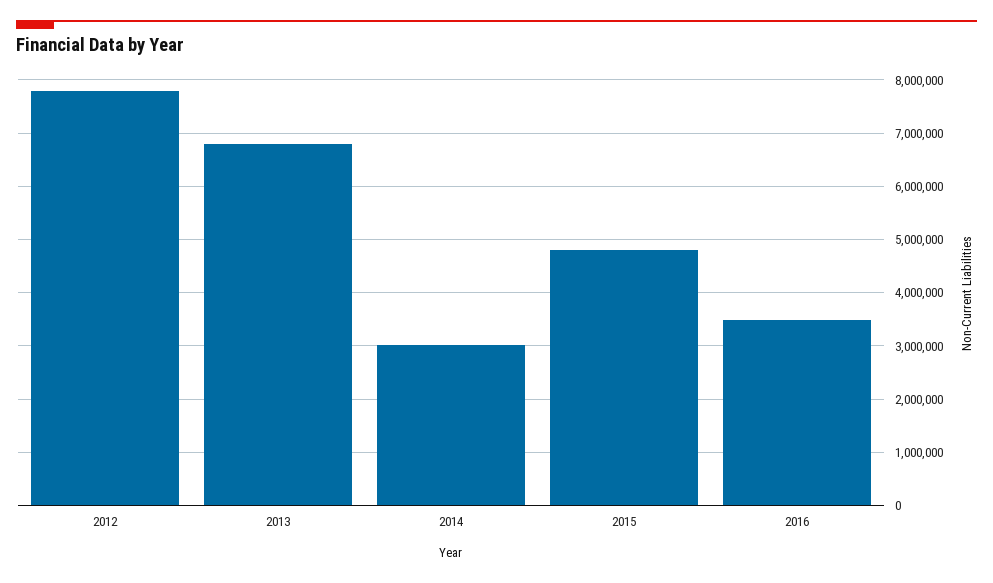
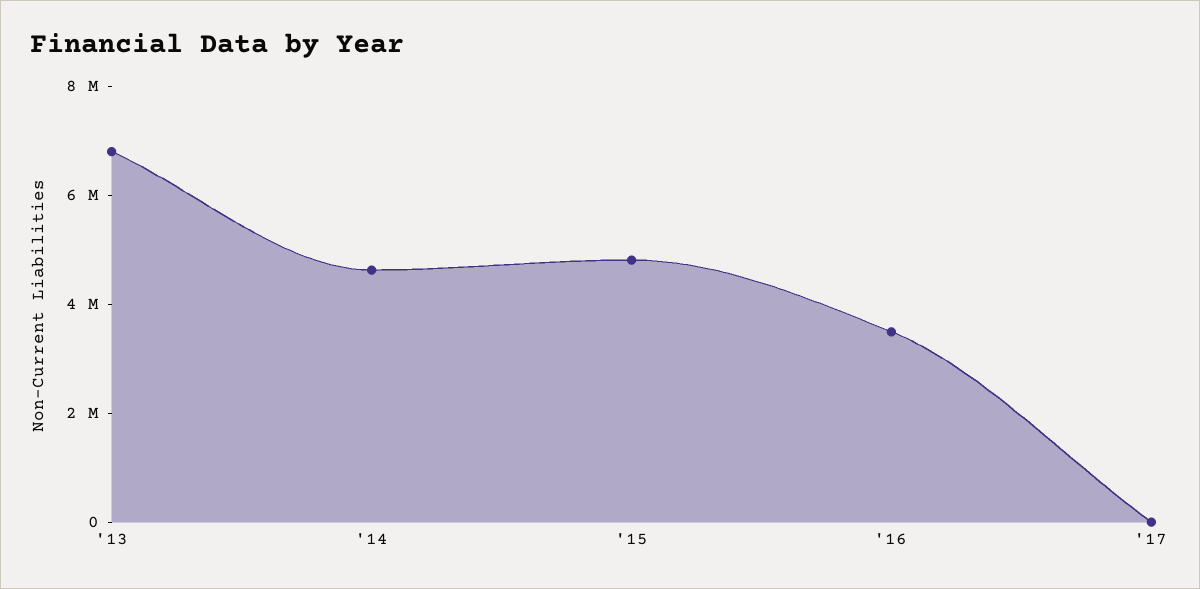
2012: 7800000 -> none
2014: 3000000 -> 4500000
'17: none -> 0

